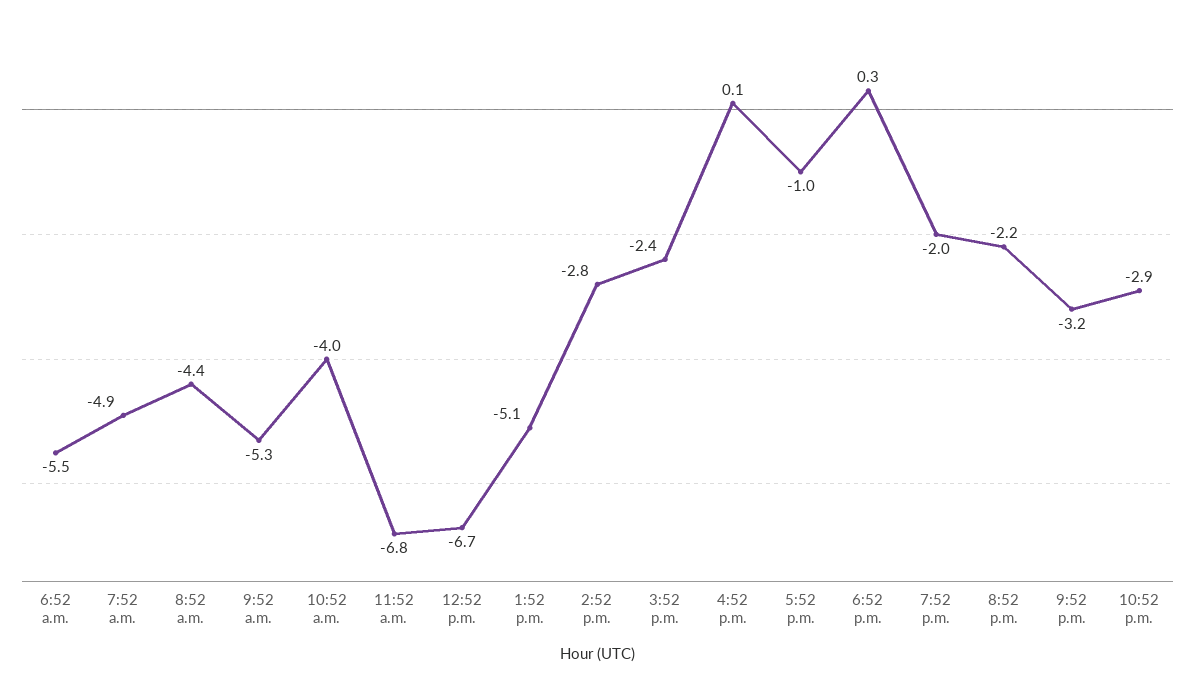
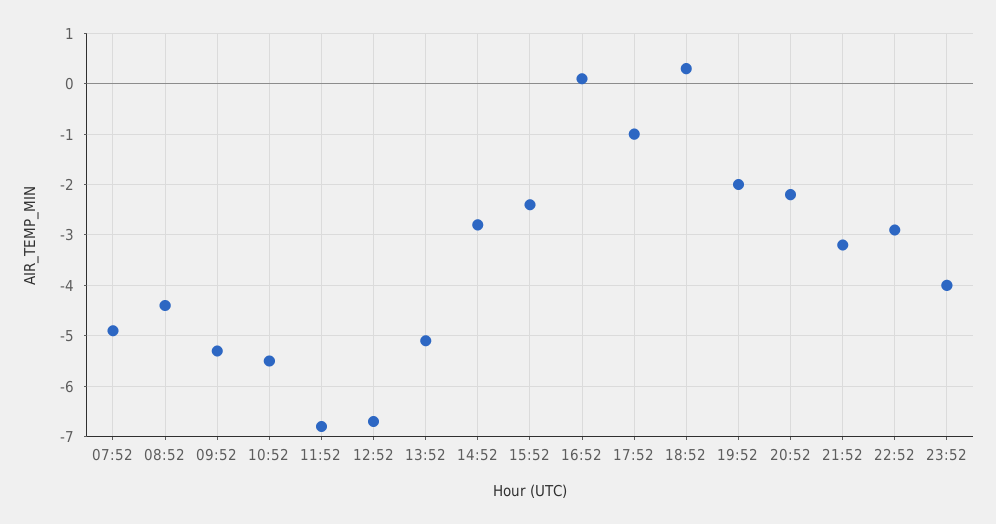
6:52 a.m.: -5.5 -> none
10:52 a.m.: -4 -> -5.5
23:52: none -> -4

